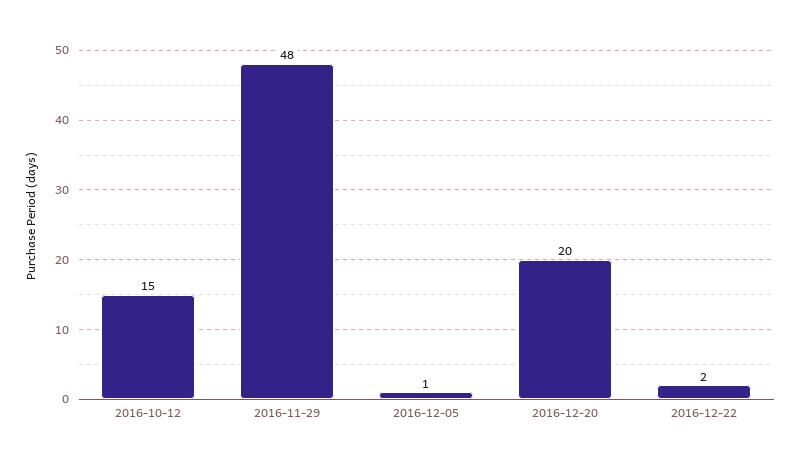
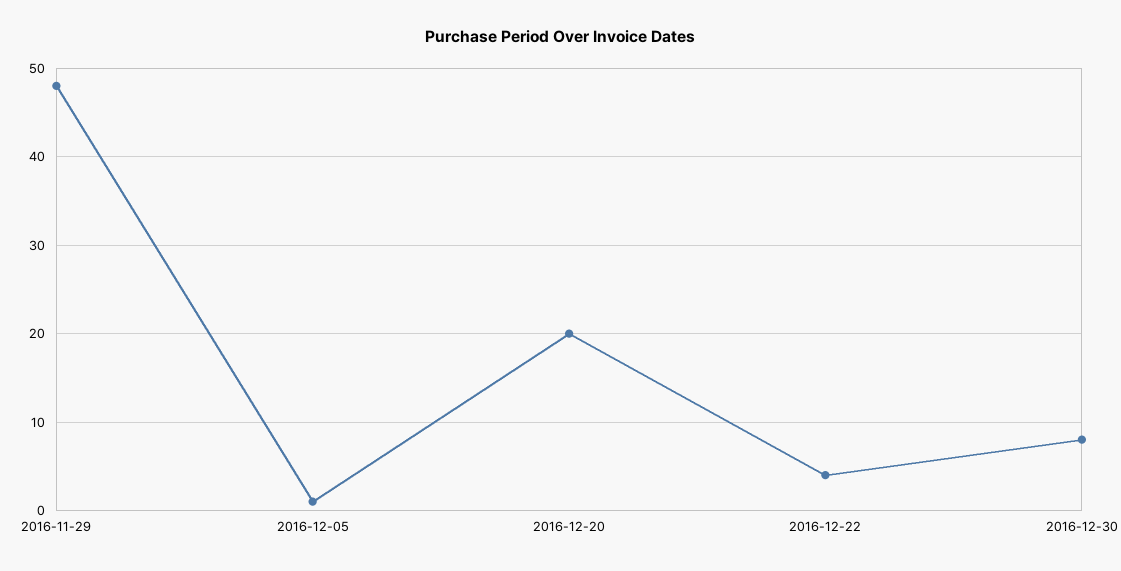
2016-10-12: 15 -> none
2016-12-22: 2 -> 4
2016-12-30: none -> 8

